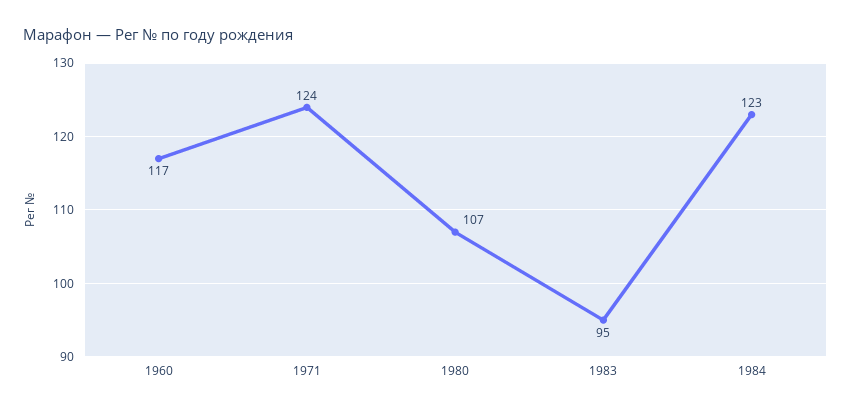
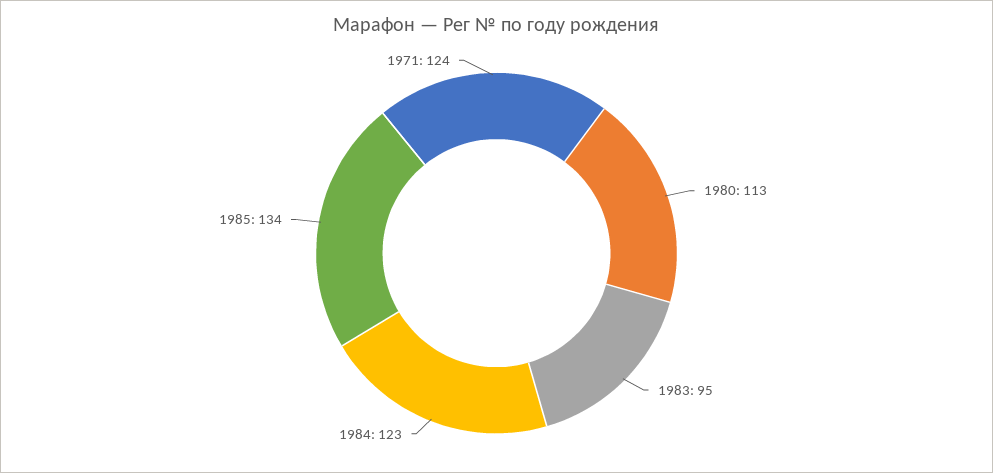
1960: 117 -> none
1980: 107 -> 113
1985: none -> 134

